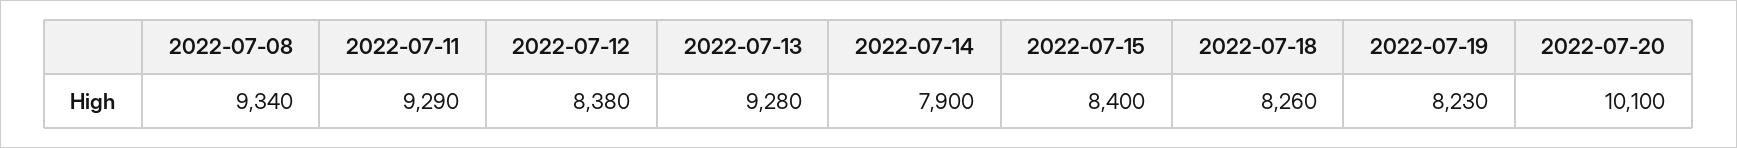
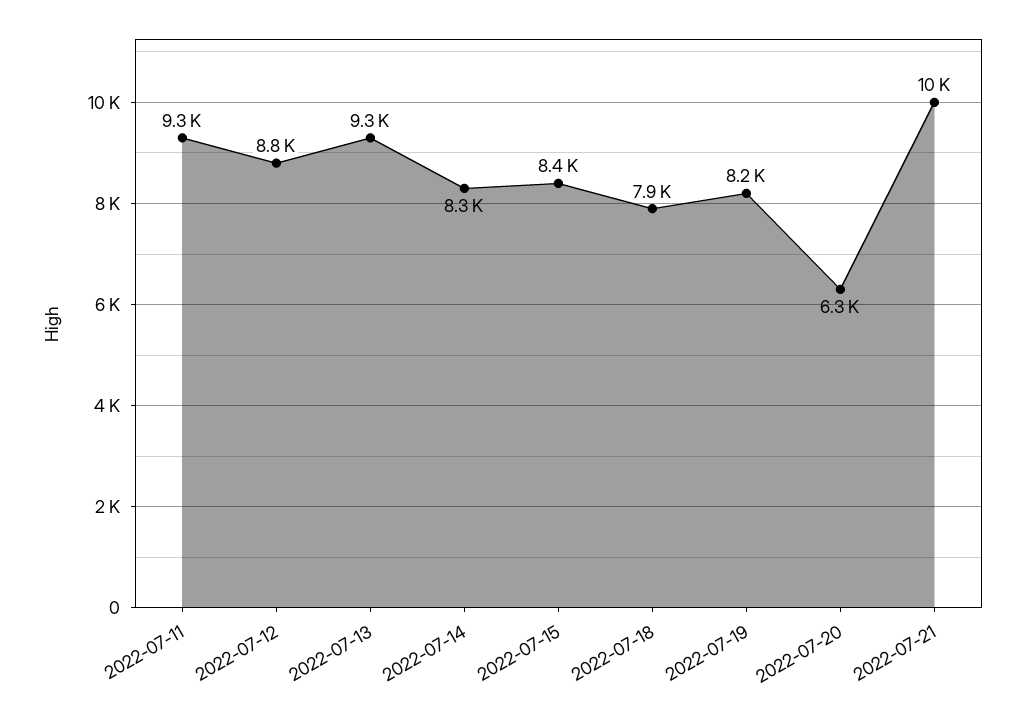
2022-07-08: 9340 -> none
2022-07-12: 8380 -> 8800
2022-07-14: 7900 -> 8300
2022-07-18: 8260 -> 7900
2022-07-20: 10100 -> 6300
2022-07-21: none -> 10000

